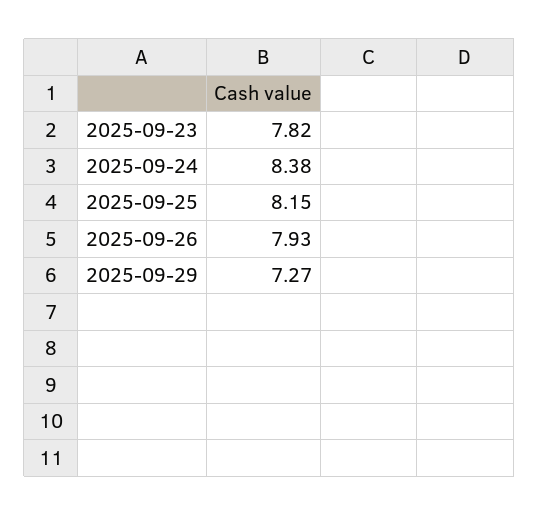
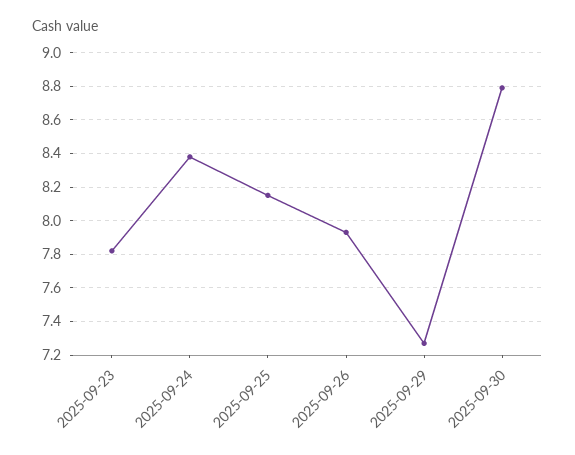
2025-09-30: none -> 8.8

